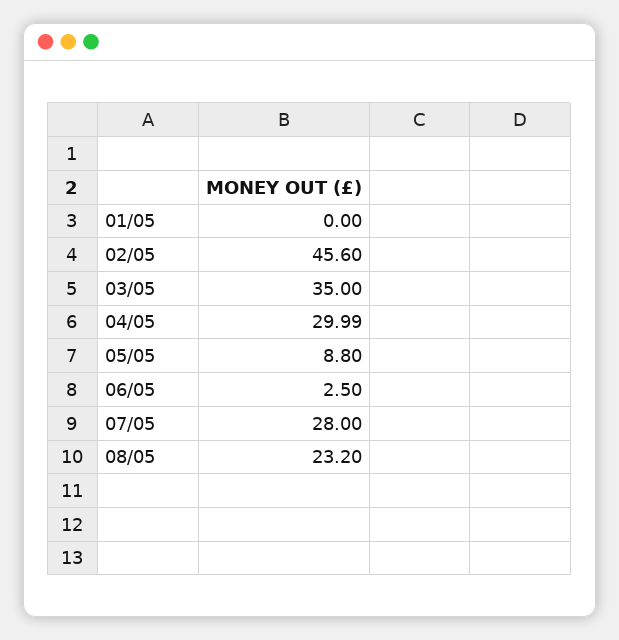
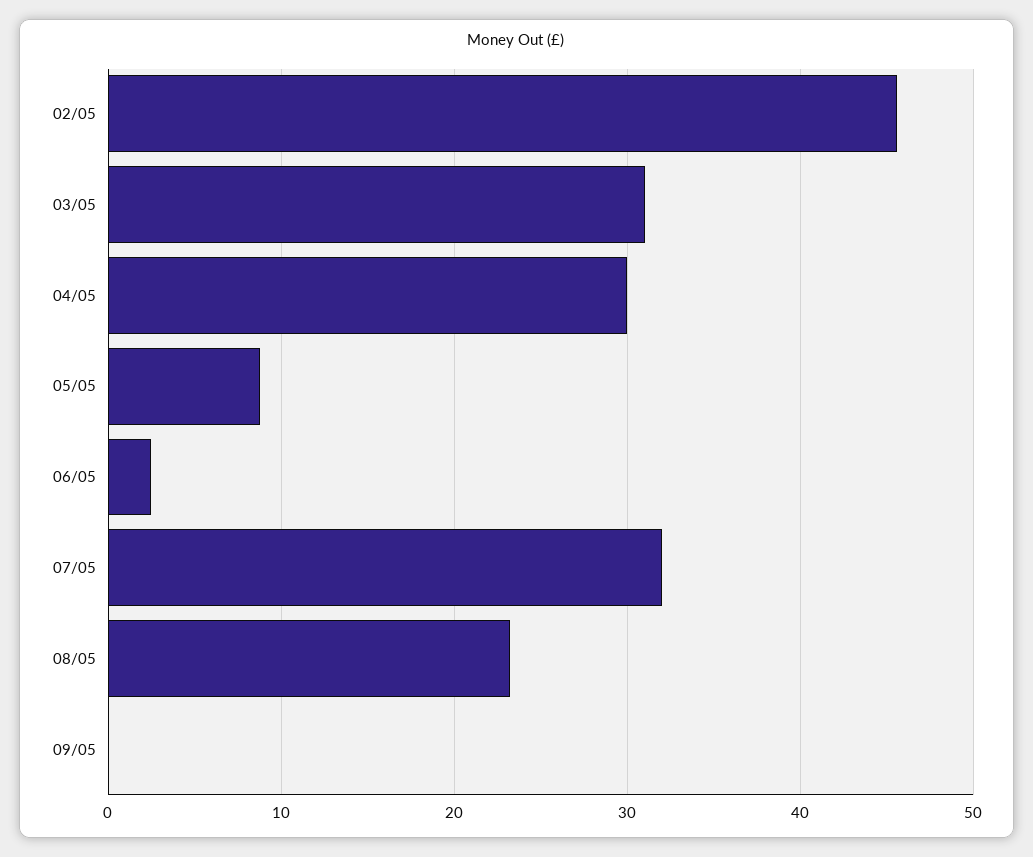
01/05: 0 -> none
03/05: 35 -> 31
07/05: 28 -> 32
09/05: none -> 0

